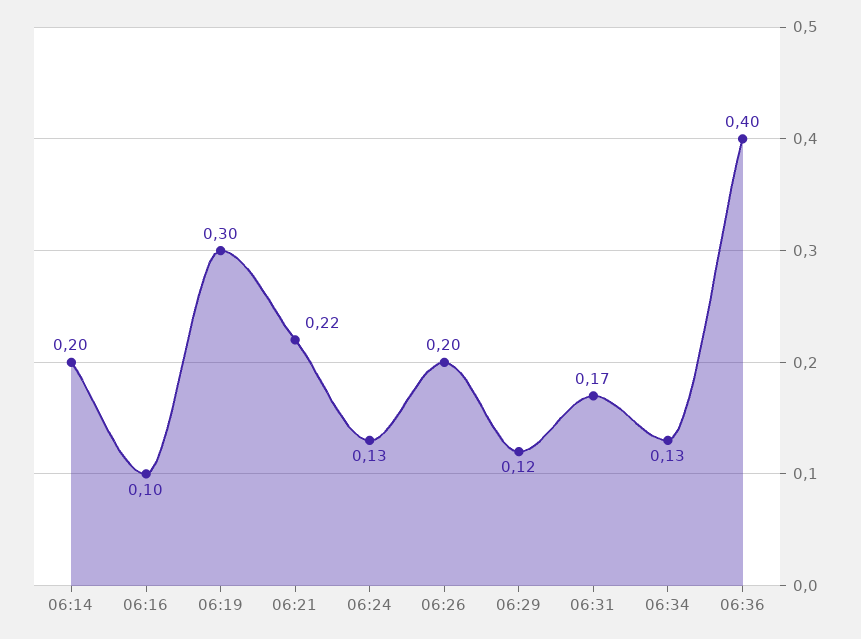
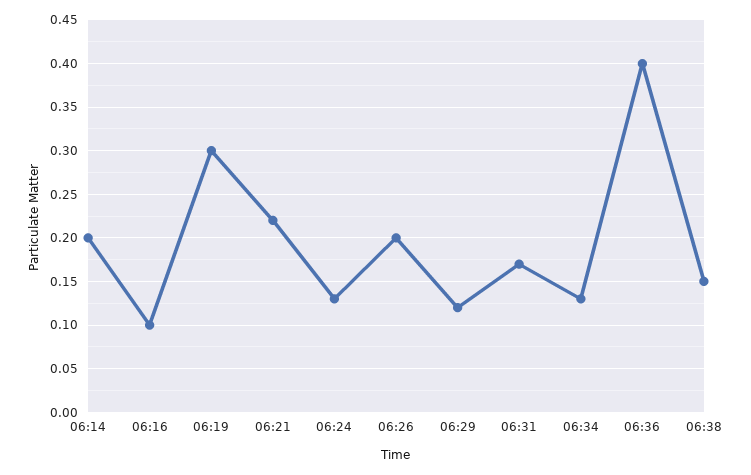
06:38: none -> 0.15

